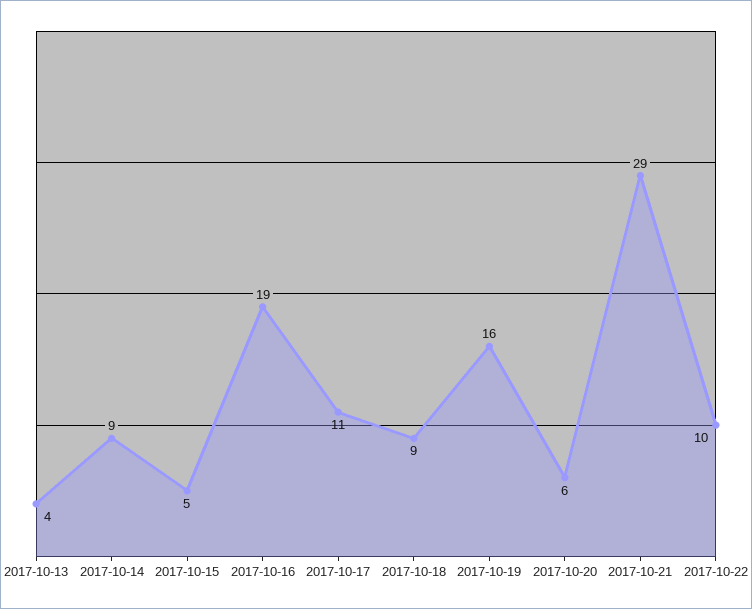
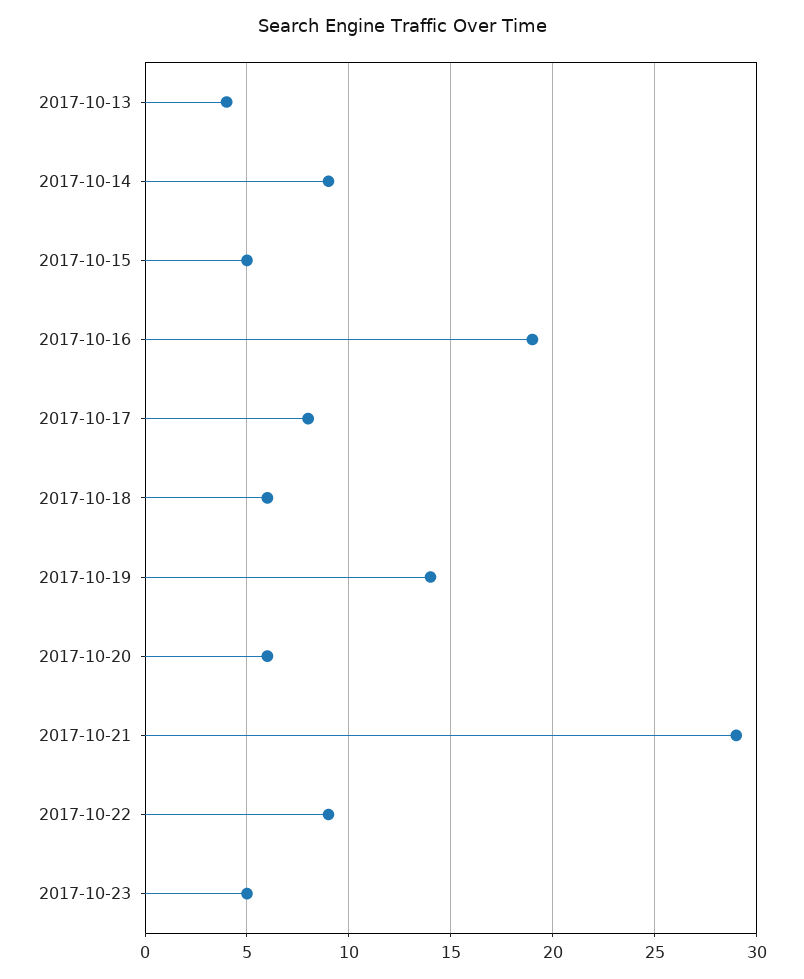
2017-10-17: 11 -> 8
2017-10-18: 9 -> 6
2017-10-19: 16 -> 14
2017-10-22: 10 -> 9
2017-10-23: none -> 5

